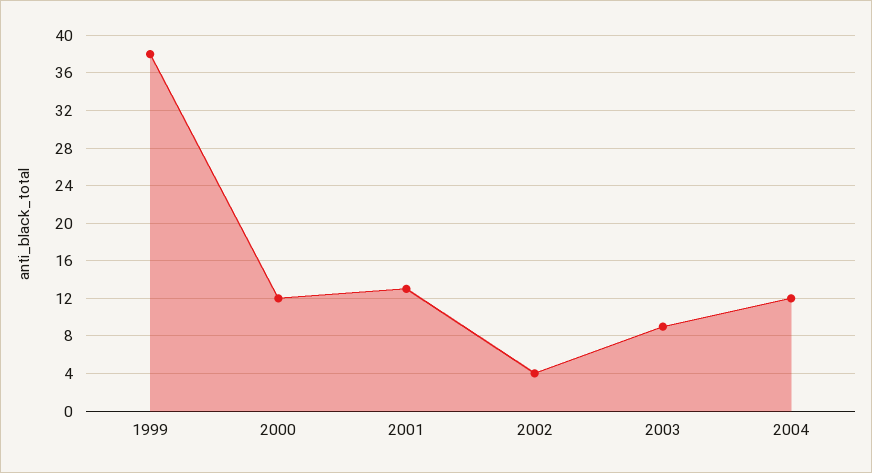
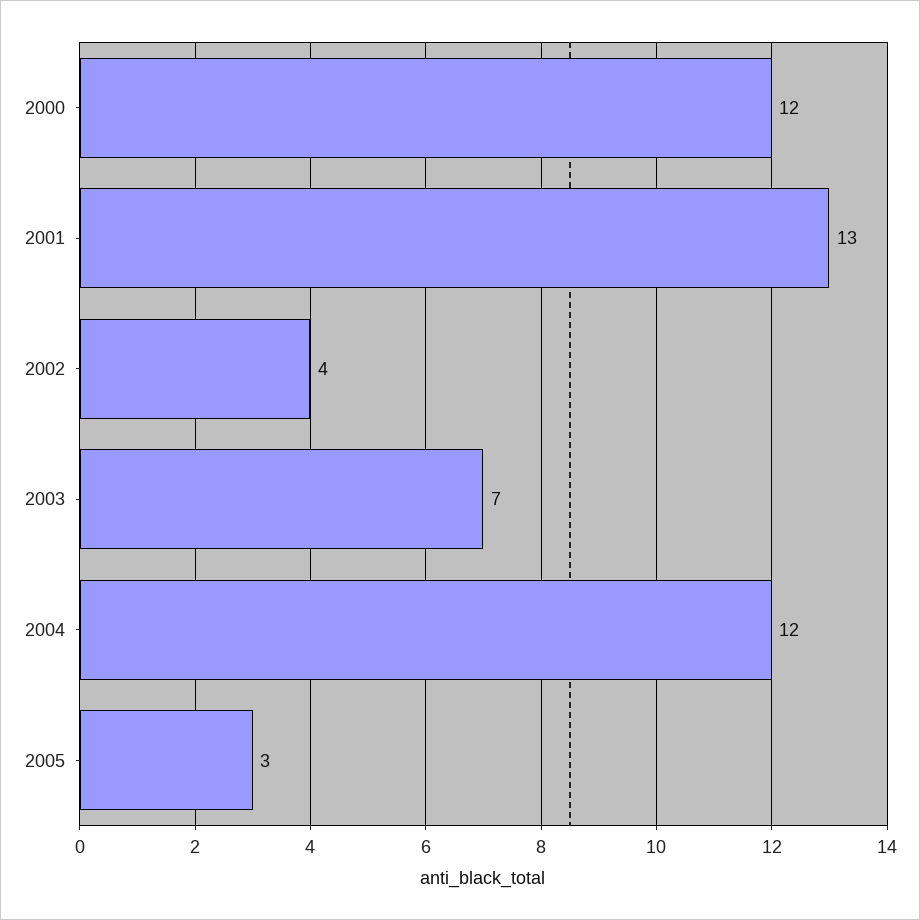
1999: 38 -> none
2003: 9 -> 7
2005: none -> 3

